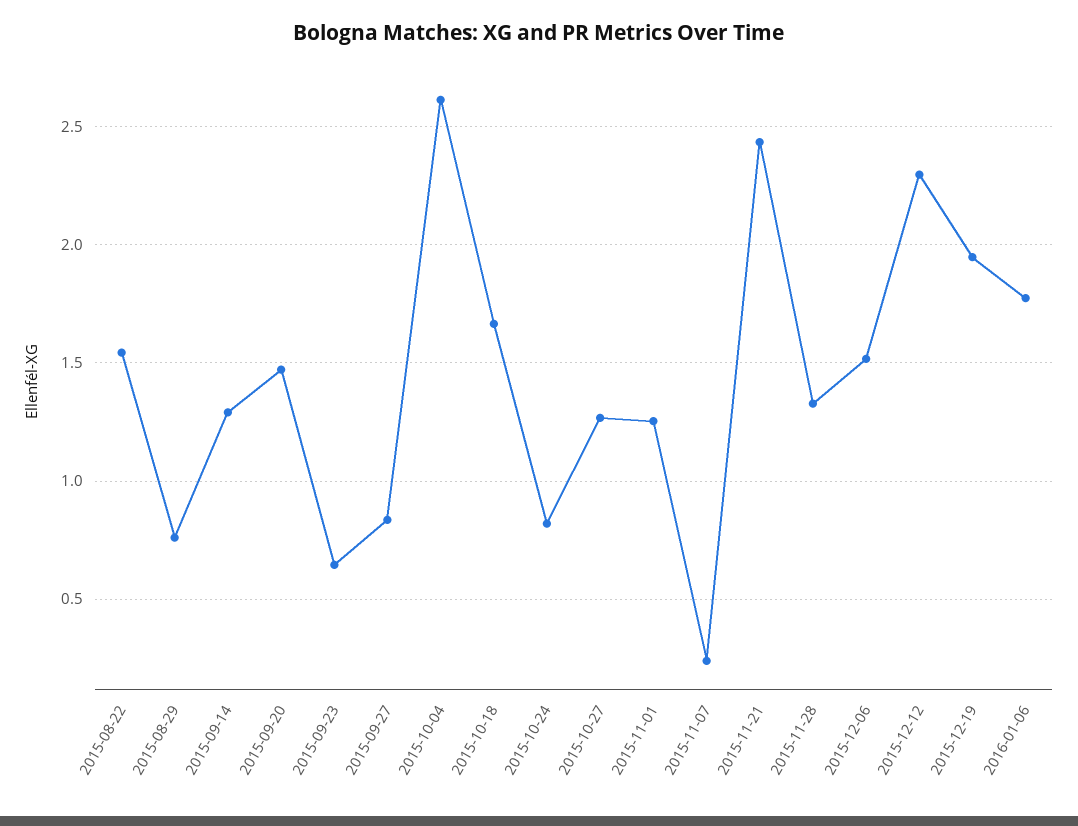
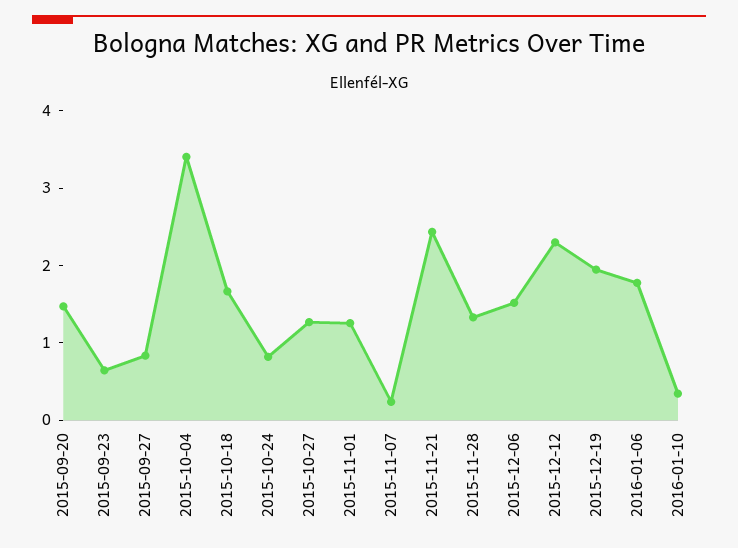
2015-08-22: 1.55 -> none
2015-08-29: 0.75 -> none
2015-09-14: 1.3 -> none
2015-10-04: 2.6 -> 3.4
2016-01-10: none -> 0.4

